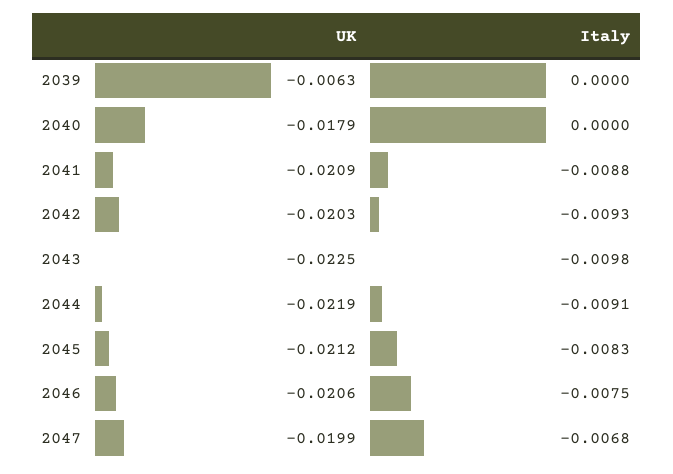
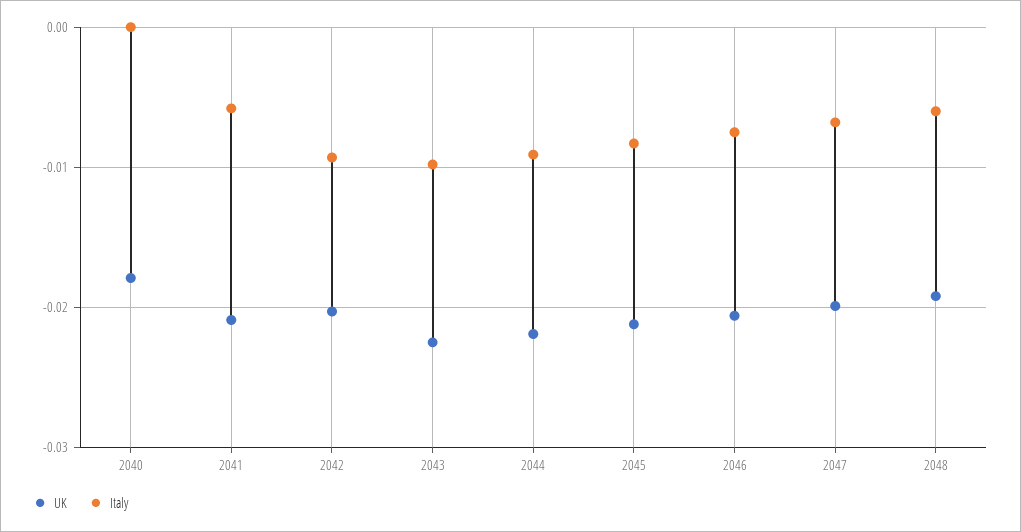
UK, 2039: -0.0063 -> none
Italy, 2039: 0 -> none
Italy, 2041: -0.0088 -> -0.006
UK, 2048: none -> -0.019
Italy, 2048: none -> -0.006

